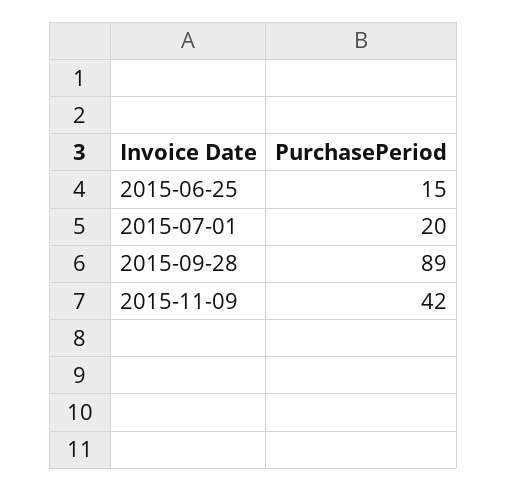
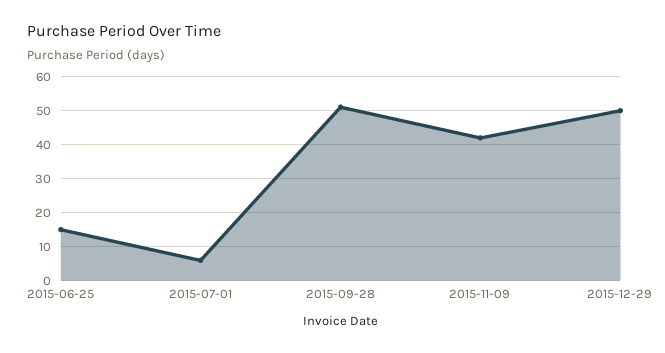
2015-07-01: 20 -> 5
2015-09-28: 89 -> 50
2015-12-29: none -> 50

